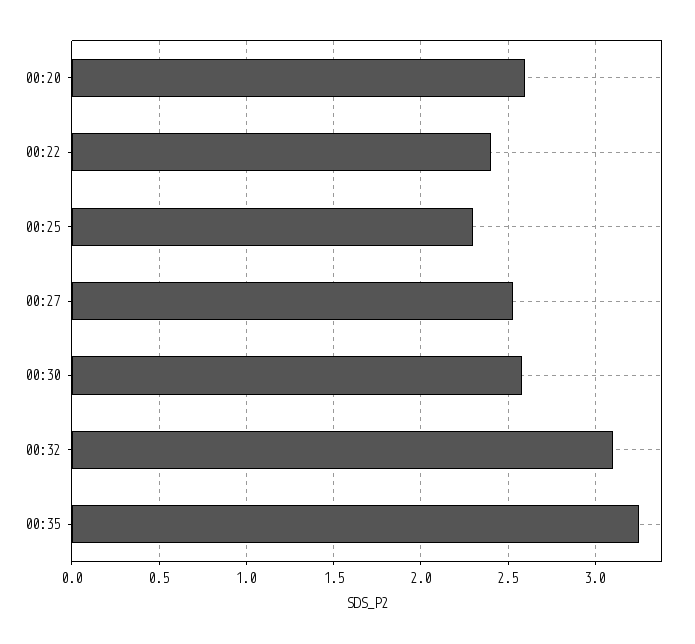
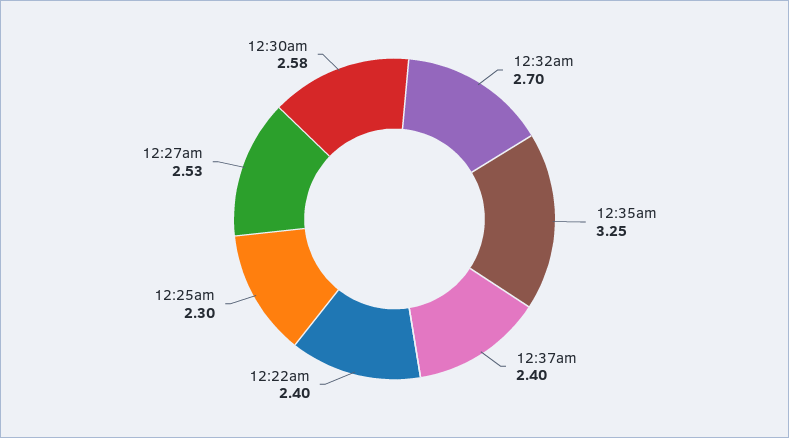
00:20: 2.6 -> none
00:32: 3.1 -> 2.7
12:37am: none -> 2.4

